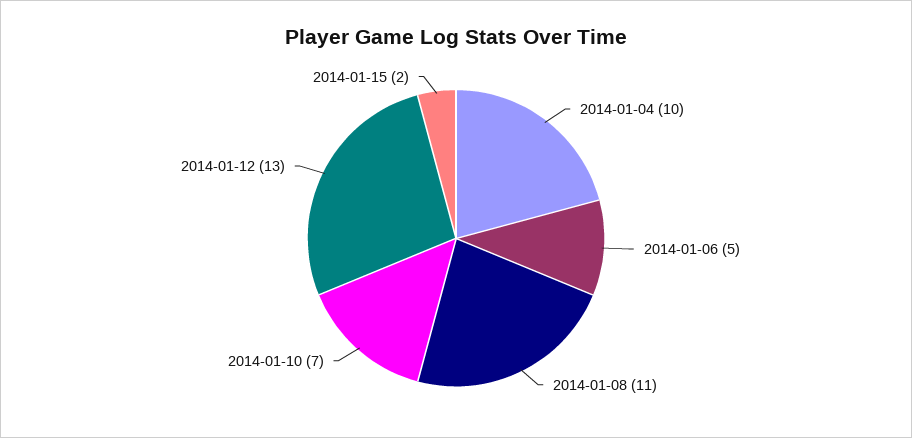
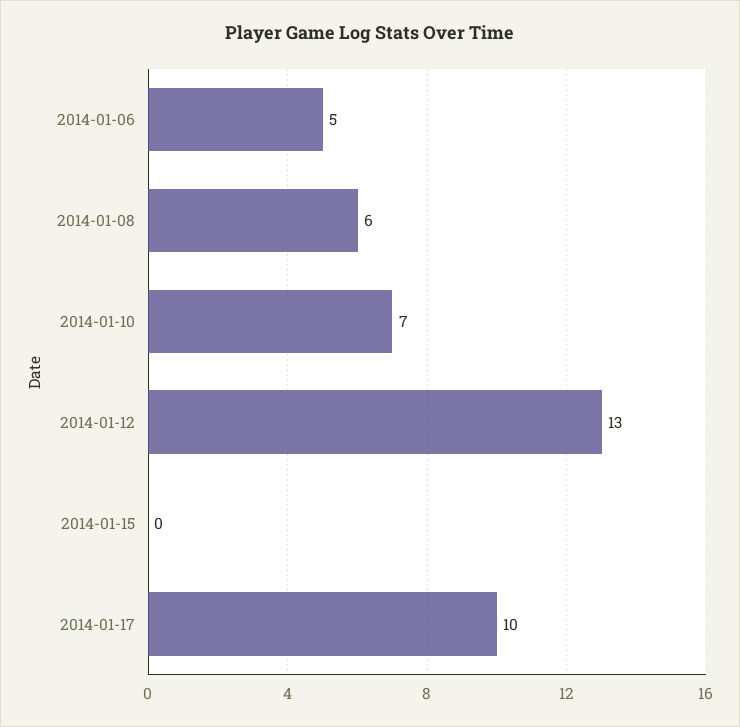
2014-01-04: 10 -> none
2014-01-08: 11 -> 6
2014-01-15: 2 -> 0
2014-01-17: none -> 10

